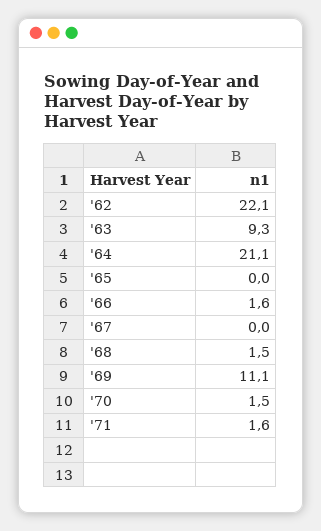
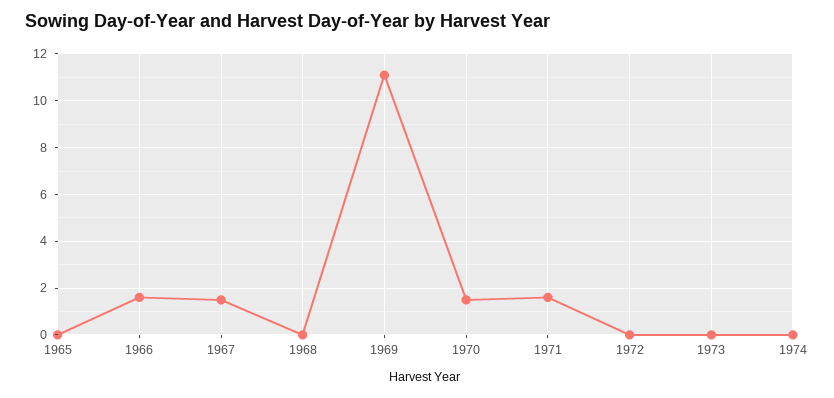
'62: 22.1 -> none
'63: 9.3 -> none
'64: 21.1 -> none
'67: 0 -> 1.5
'68: 1.5 -> 0
1972: none -> 0
1973: none -> 0
1974: none -> 0

